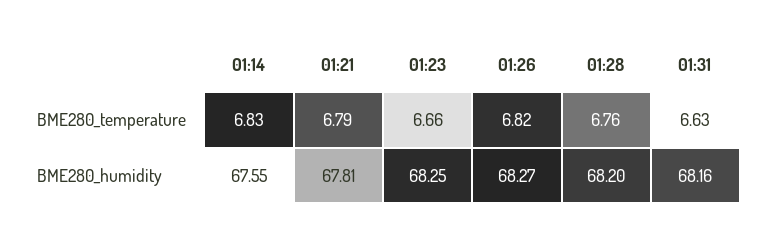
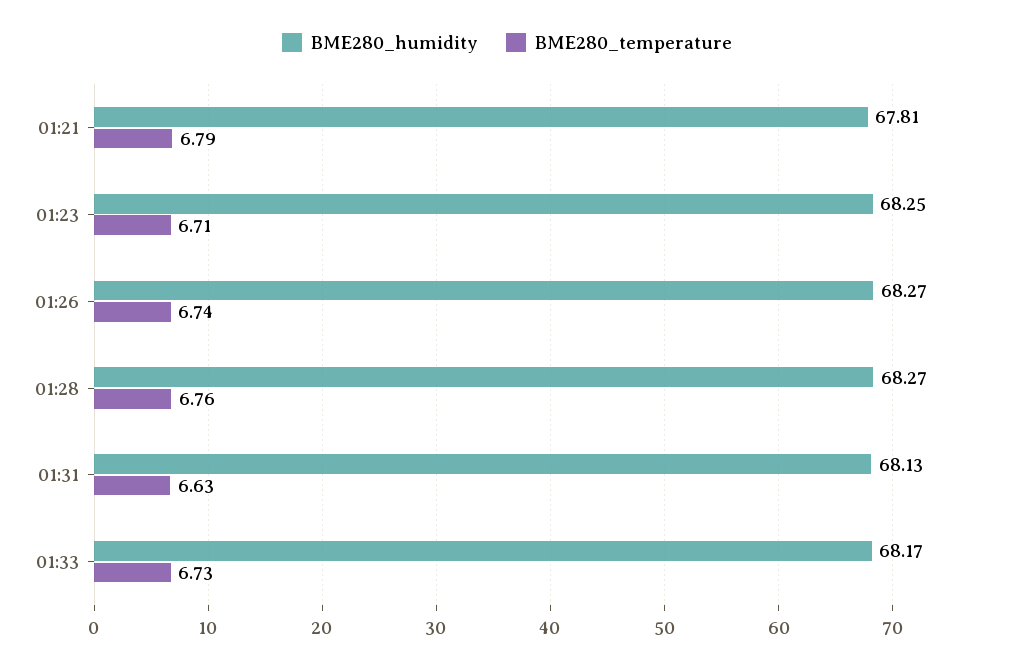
BME280_temperature, 01:14: 6.83 -> none
BME280_temperature, 01:23: 6.66 -> 6.71
BME280_temperature, 01:26: 6.82 -> 6.74
BME280_humidity, 01:14: 67.55 -> none
BME280_humidity, 01:28: 68.2 -> 68.27
BME280_humidity, 01:31: 68.16 -> 68.13
BME280_humidity, 01:33: none -> 68.17
BME280_temperature, 01:33: none -> 6.73

